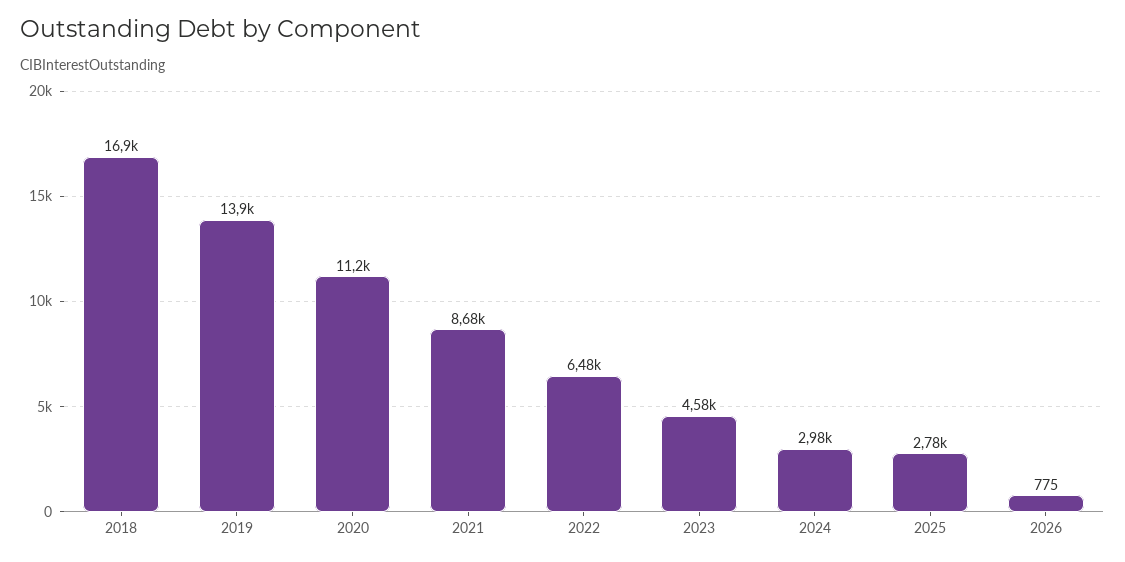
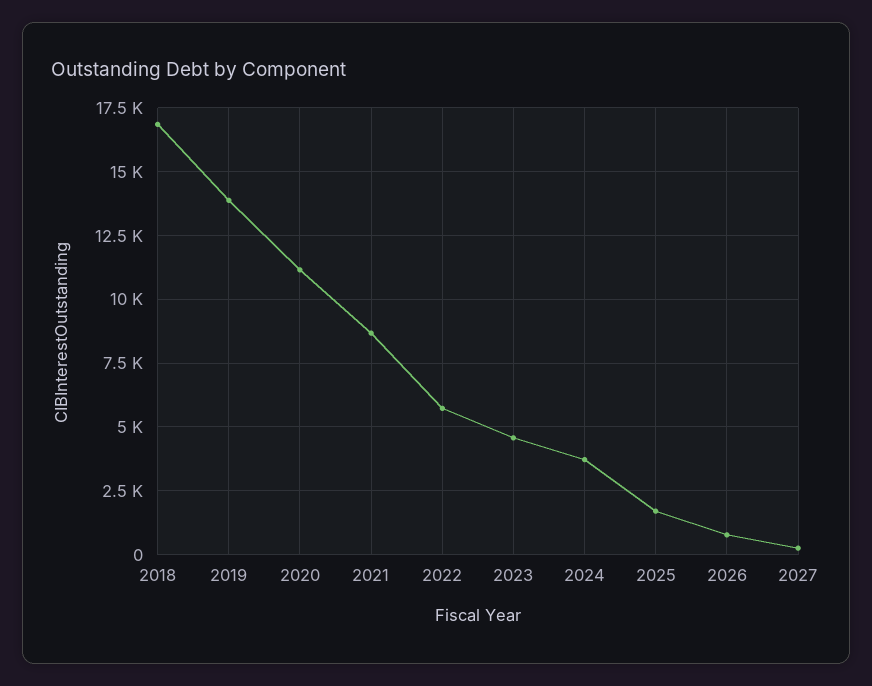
2022: 6480 -> 5750
2024: 2980 -> 3750
2025: 2780 -> 1750
2027: none -> 250

